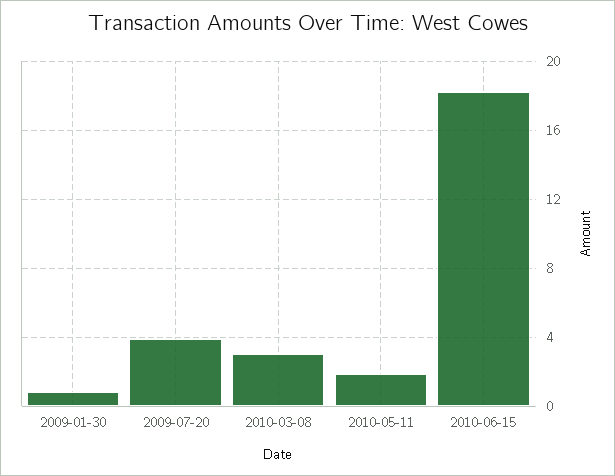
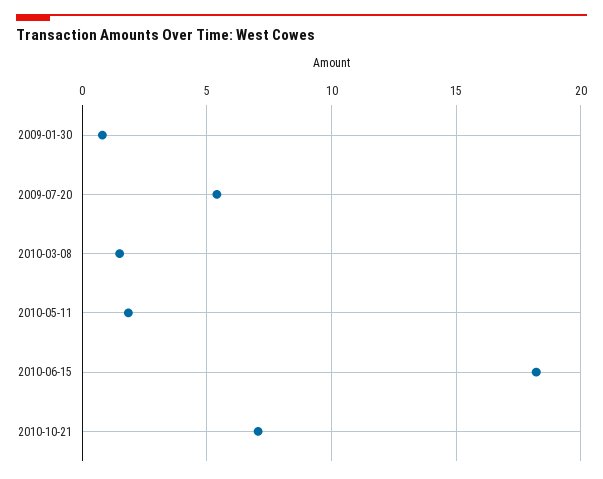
2009-07-20: 4 -> 5.5
2010-03-08: 3 -> 1.5
2010-10-21: none -> 7

